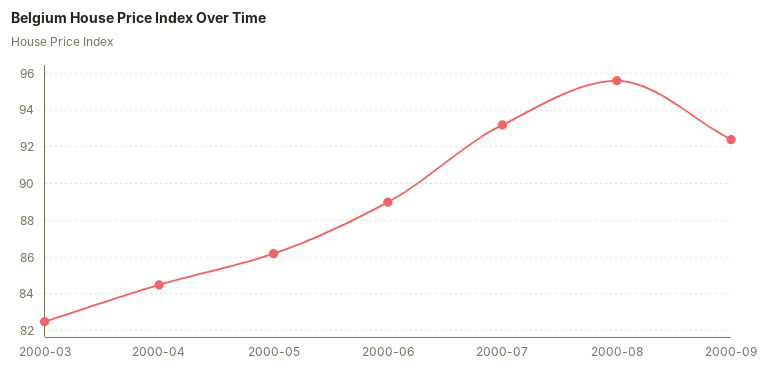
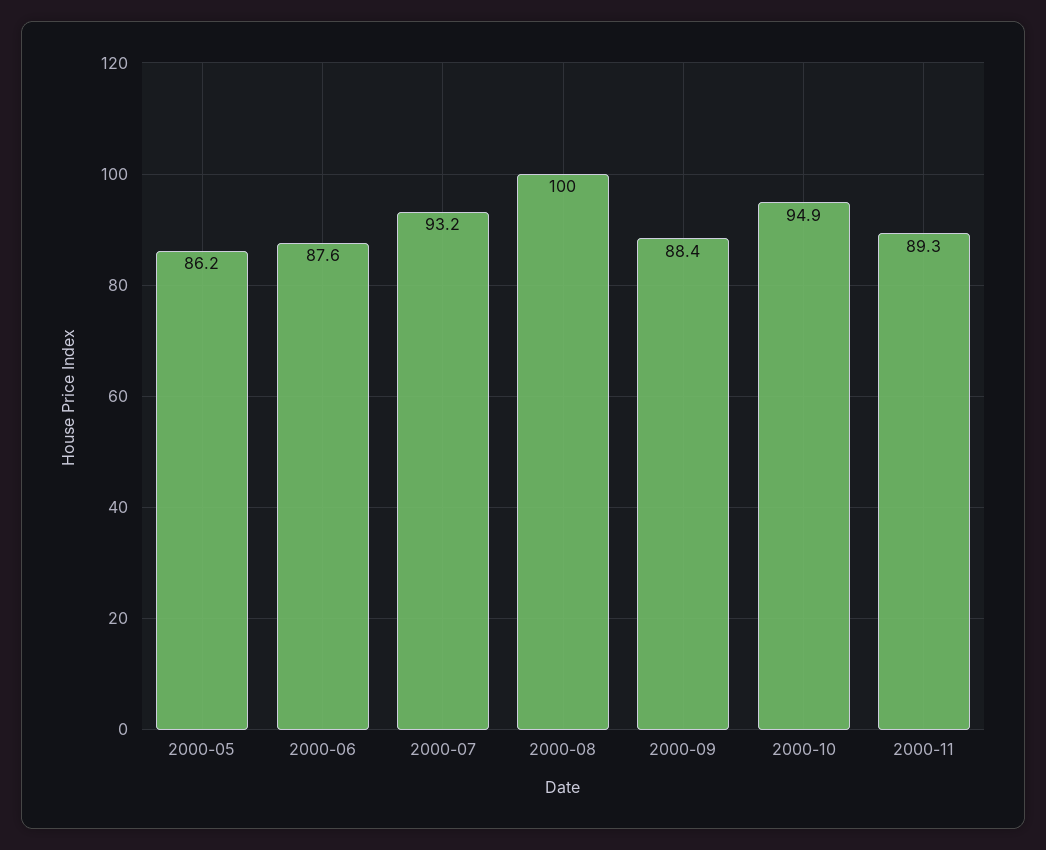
2000-03: 82.5 -> none
2000-04: 84.5 -> none
2000-06: 89 -> 87.6
2000-08: 95.5 -> 100
2000-09: 92.5 -> 88.4
2000-10: none -> 94.9
2000-11: none -> 89.3

